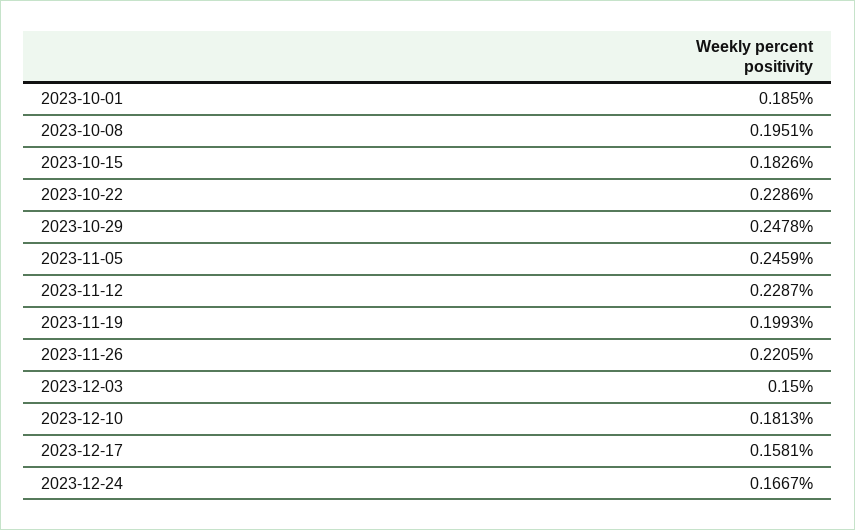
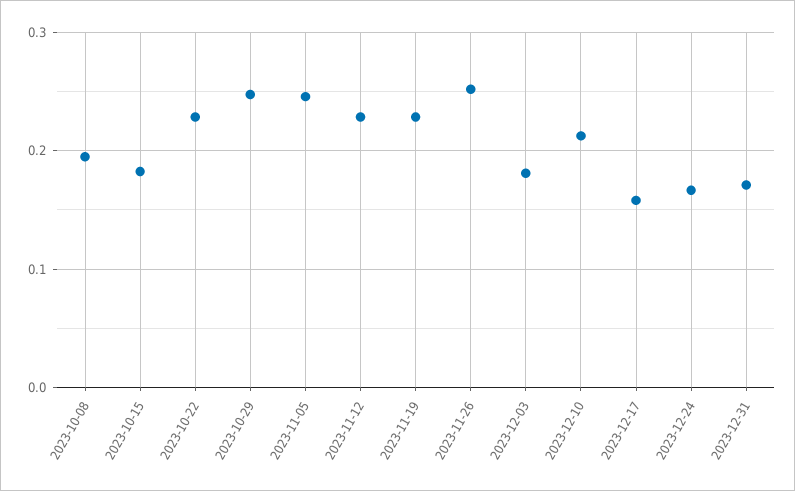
2023-10-01: 0.185 -> none
2023-11-19: 0.1993 -> 0.23
2023-11-26: 0.2205 -> 0.25
2023-12-03: 0.15 -> 0.18
2023-12-10: 0.1813 -> 0.21
2023-12-31: none -> 0.17

